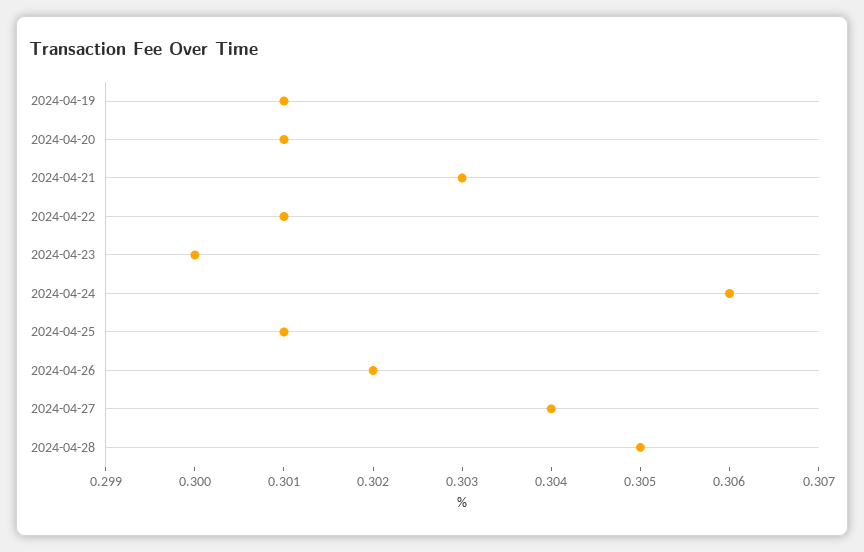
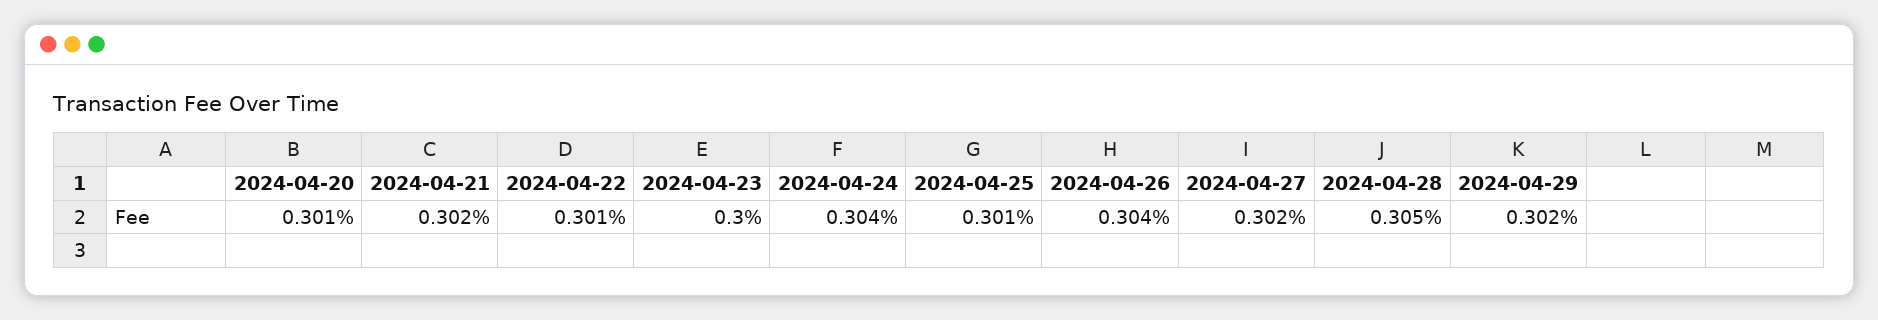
2024-04-19: 0.301 -> none
2024-04-21: 0.303 -> 0.302
2024-04-24: 0.306 -> 0.304
2024-04-26: 0.302 -> 0.304
2024-04-27: 0.304 -> 0.302
2024-04-29: none -> 0.302

